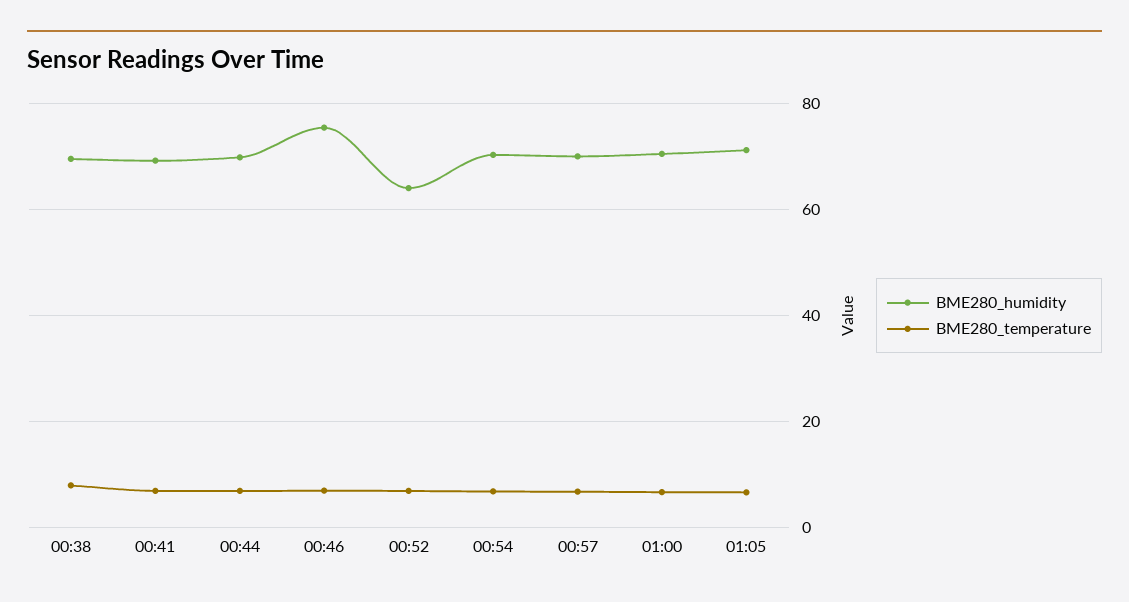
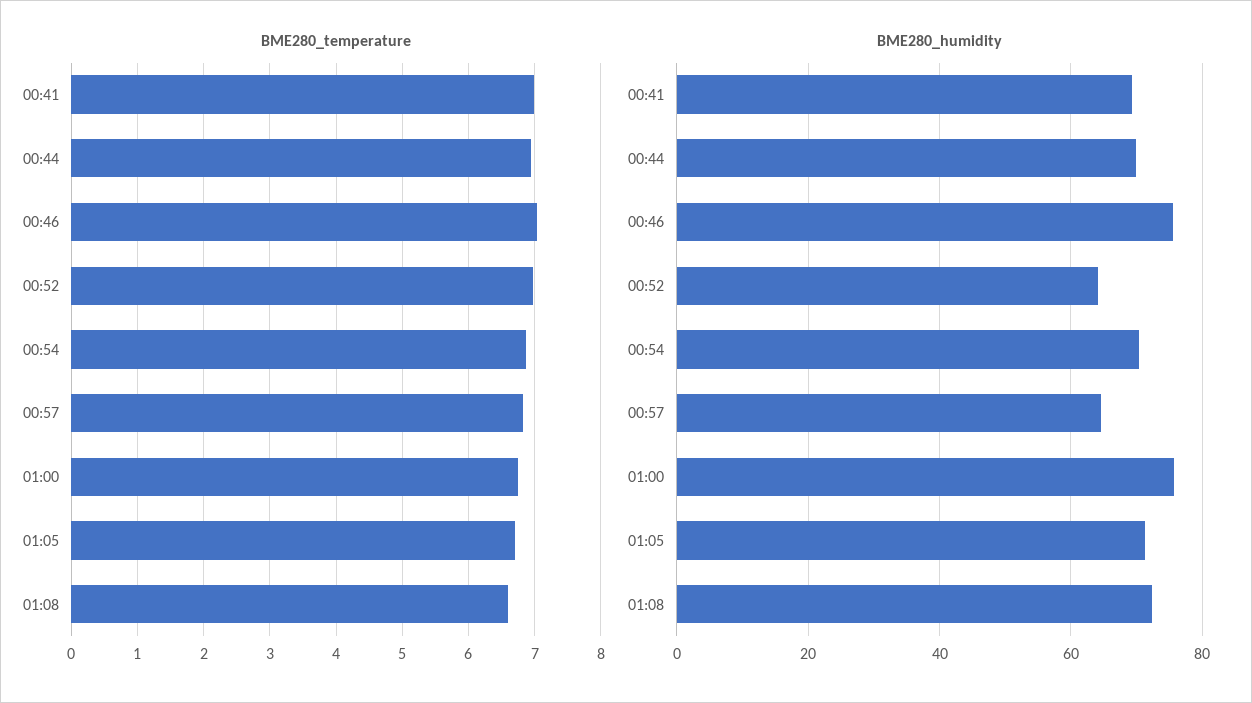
BME280_humidity, 00:38: 70 -> none
BME280_temperature, 00:38: 8 -> none
BME280_humidity, 00:57: 70 -> 64
BME280_humidity, 01:00: 70 -> 76
BME280_temperature, 01:08: none -> 6.6
BME280_humidity, 01:08: none -> 72

